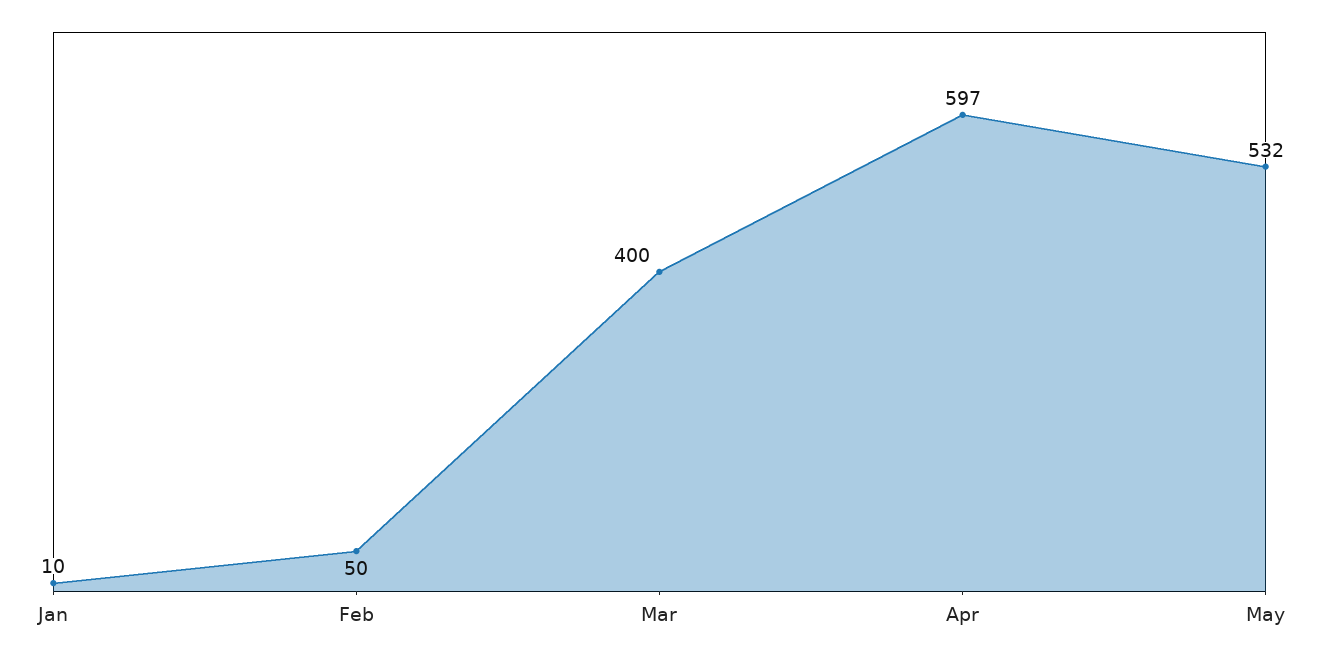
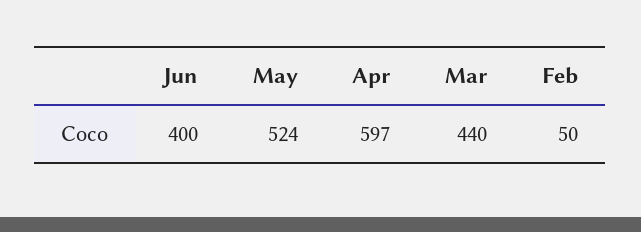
Jan: 10 -> none
Mar: 400 -> 440
May: 532 -> 524
Jun: none -> 400

